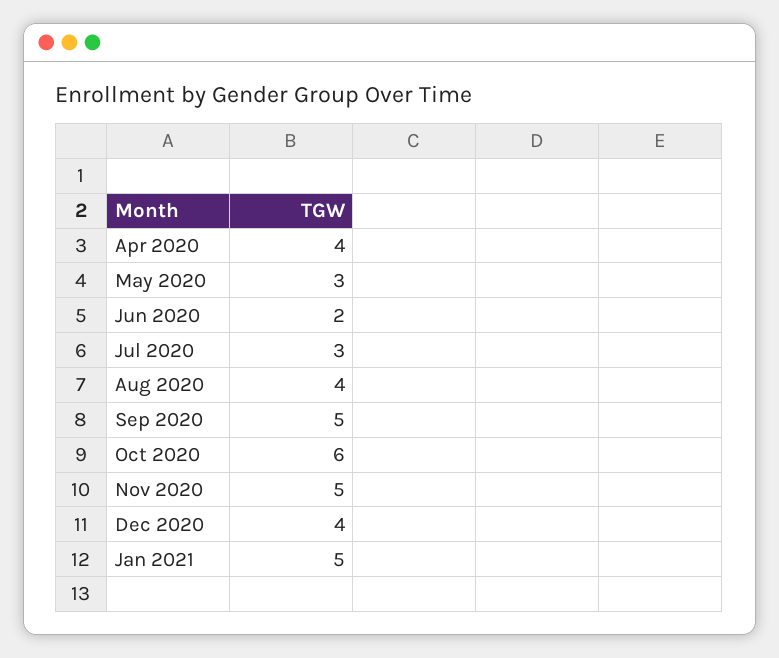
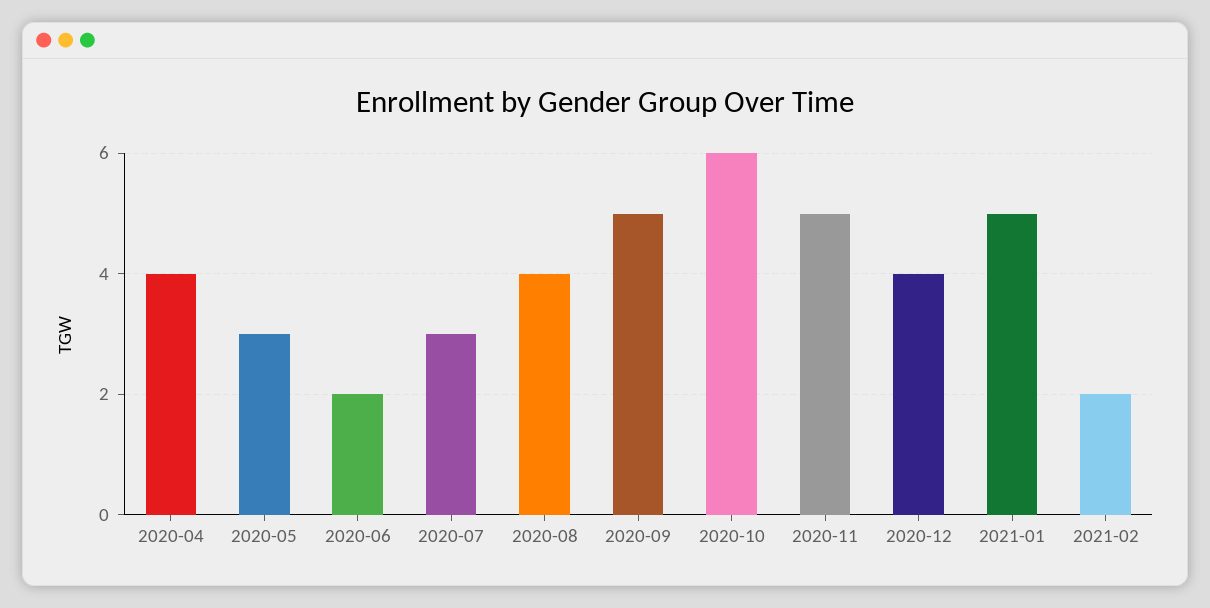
2021-02: none -> 2

